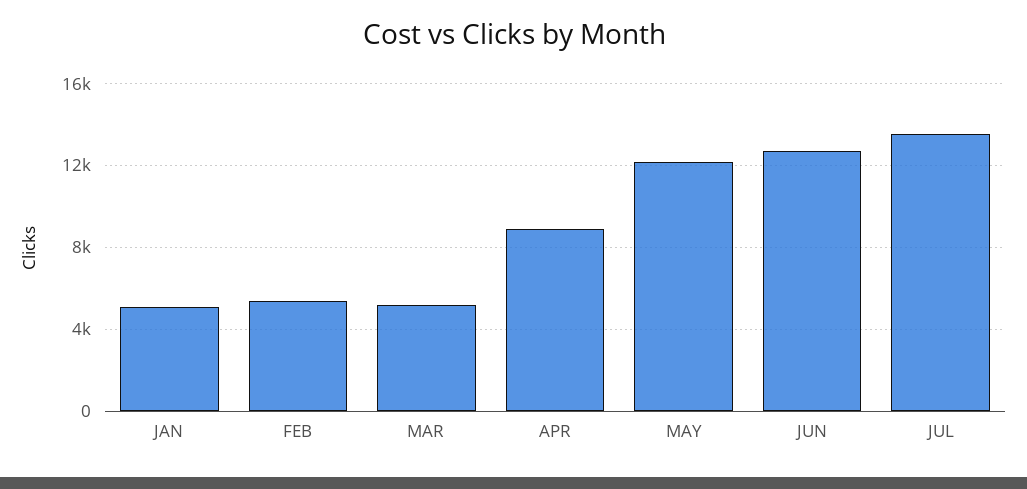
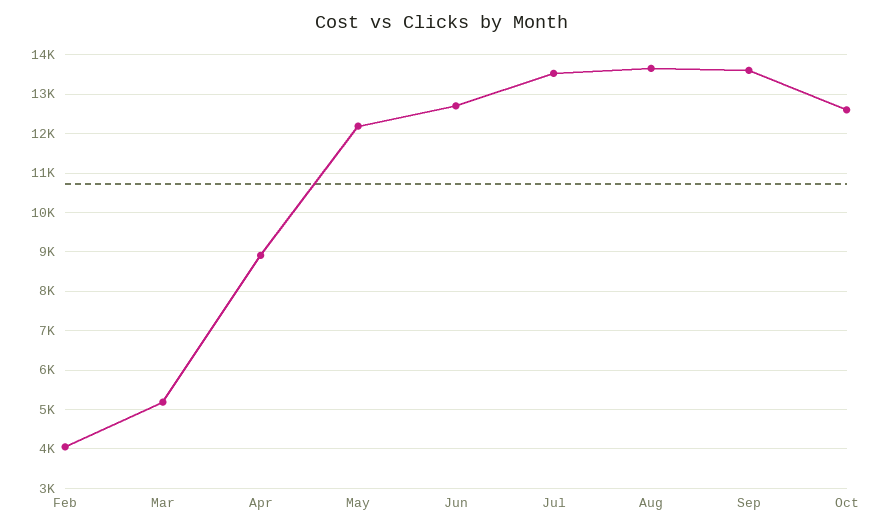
JAN: 5000 -> none
FEB: 5500 -> 4000
Aug: none -> 13600
Sep: none -> 13600
Oct: none -> 12600

